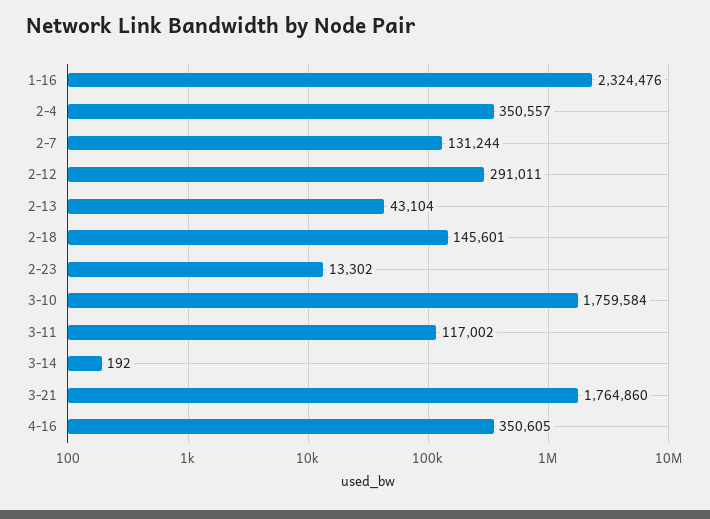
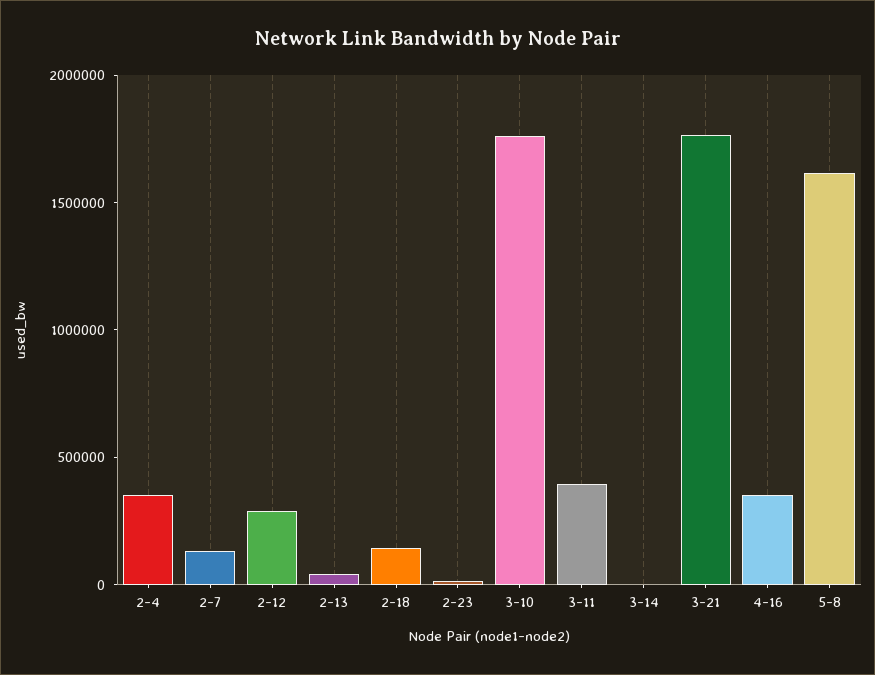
1-16: 2324476 -> none
3-11: 117002 -> 400000
5-8: none -> 1600000

